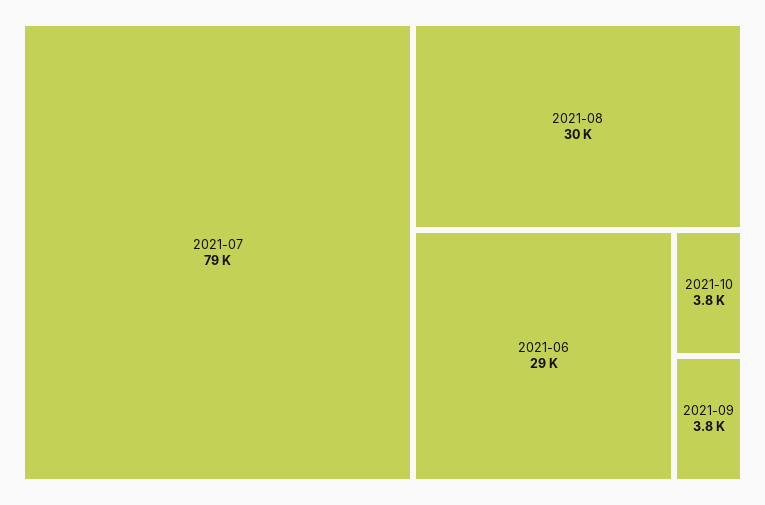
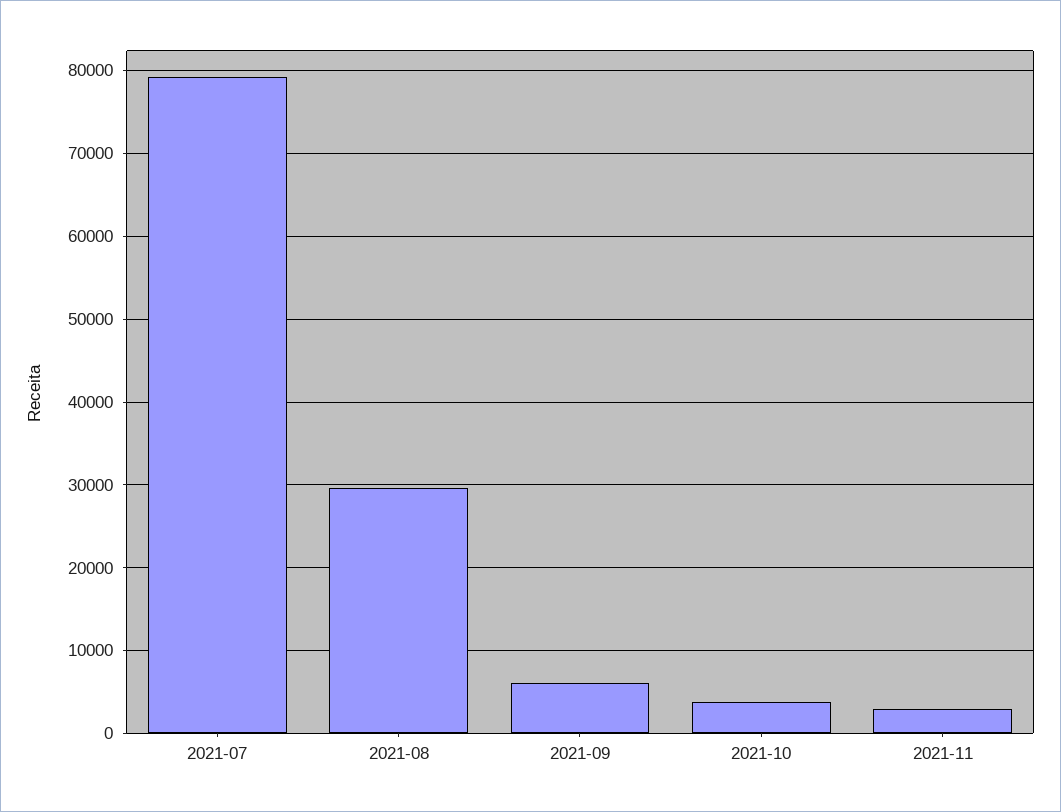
2021-06: 29000 -> none
2021-09: 3800 -> 6000
2021-11: none -> 3000

